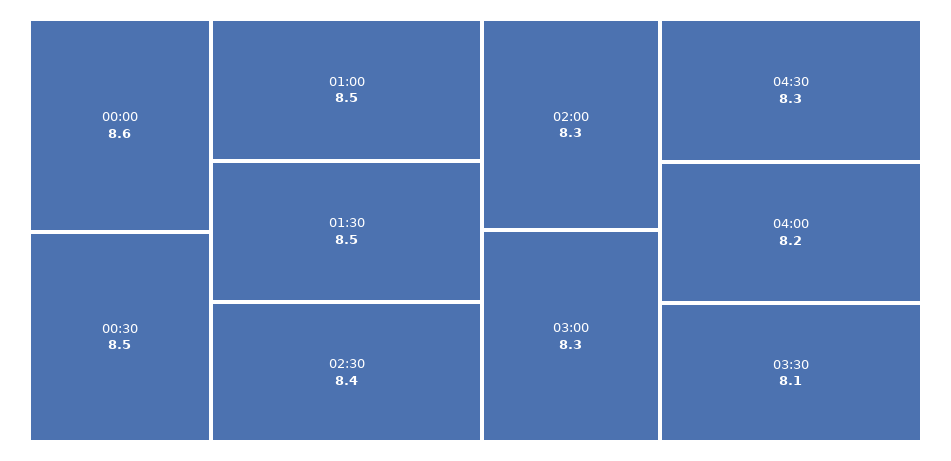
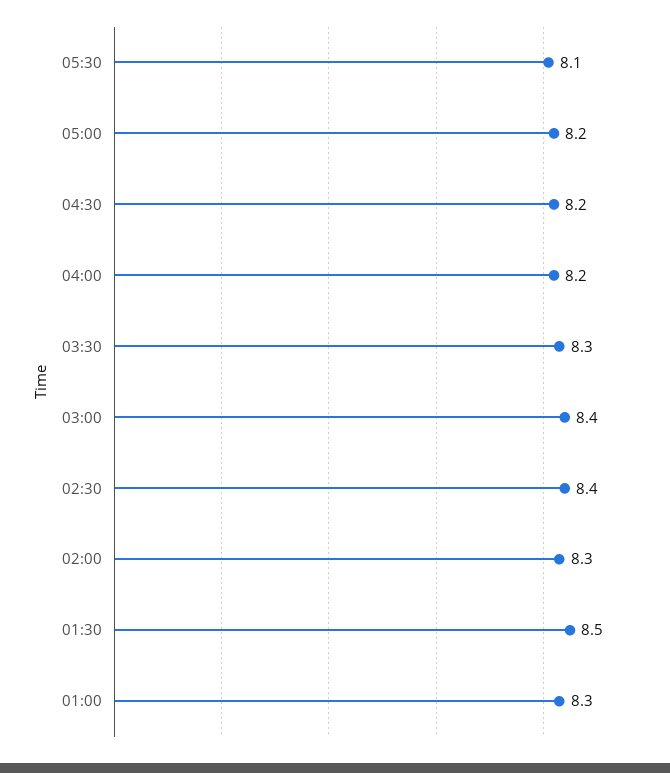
00:00: 8.6 -> none
00:30: 8.5 -> none
01:00: 8.5 -> 8.3
03:00: 8.3 -> 8.4
04:30: 8.3 -> 8.2
03:30: 8.1 -> 8.3
05:30: none -> 8.1
05:00: none -> 8.2

